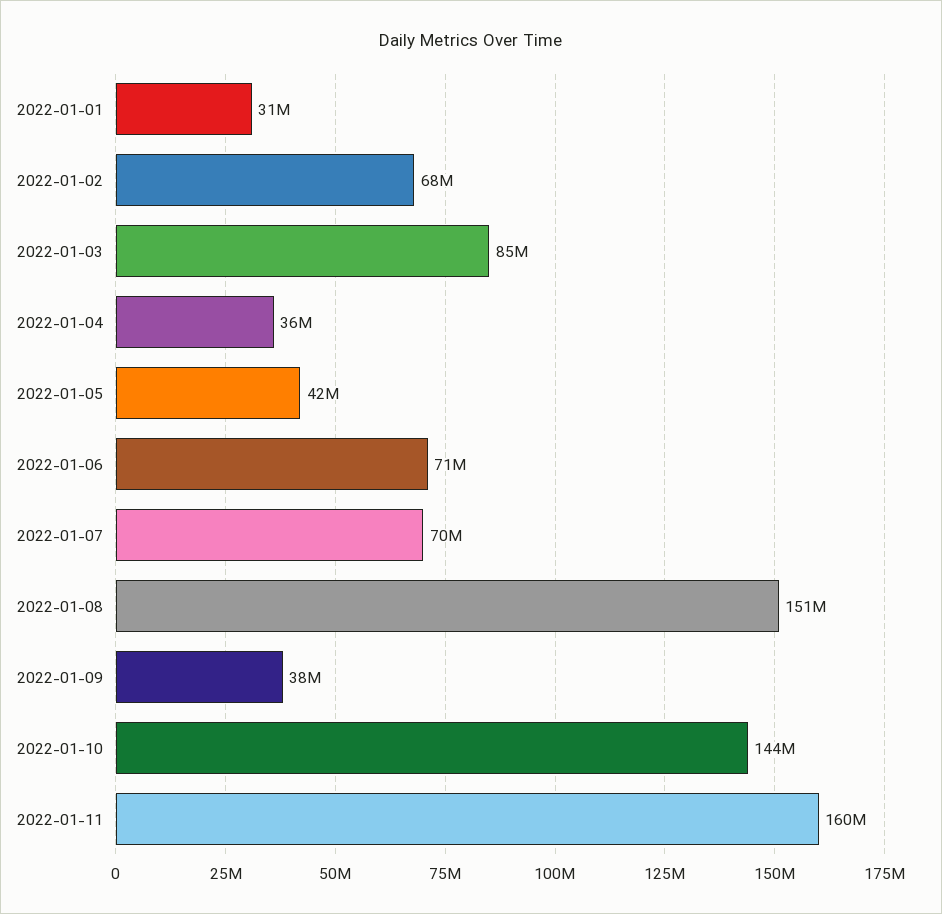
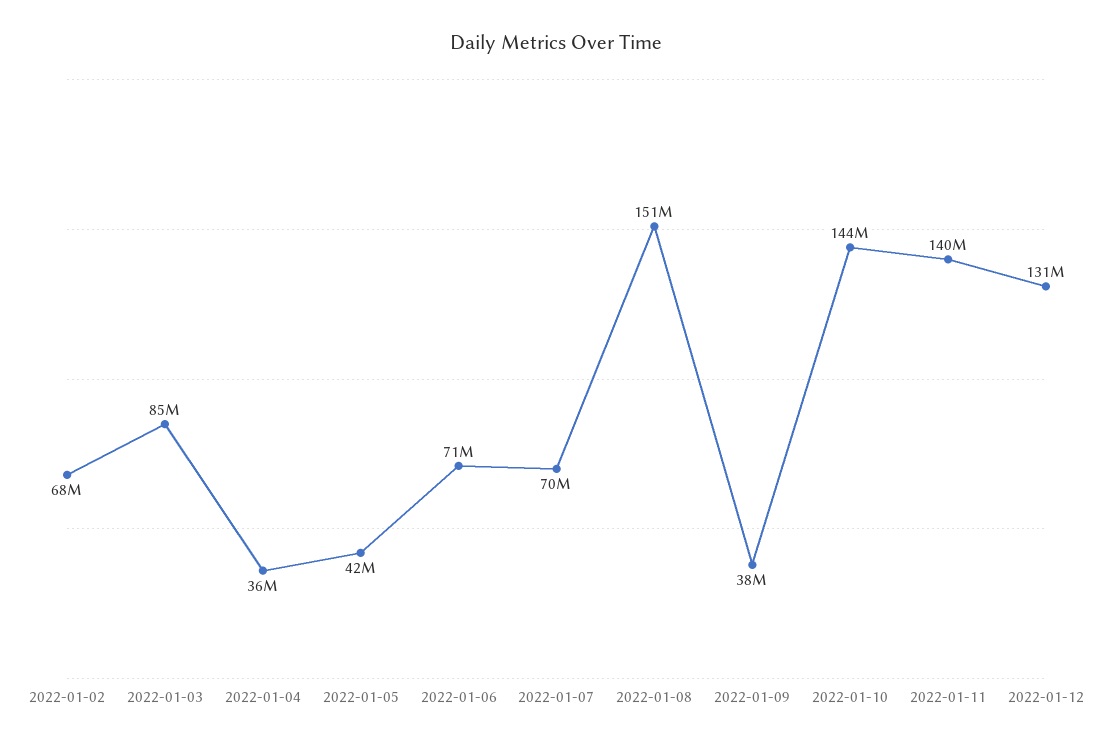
2022-01-01: 31000000 -> none
2022-01-11: 160000000 -> 140000000
2022-01-12: none -> 131000000

